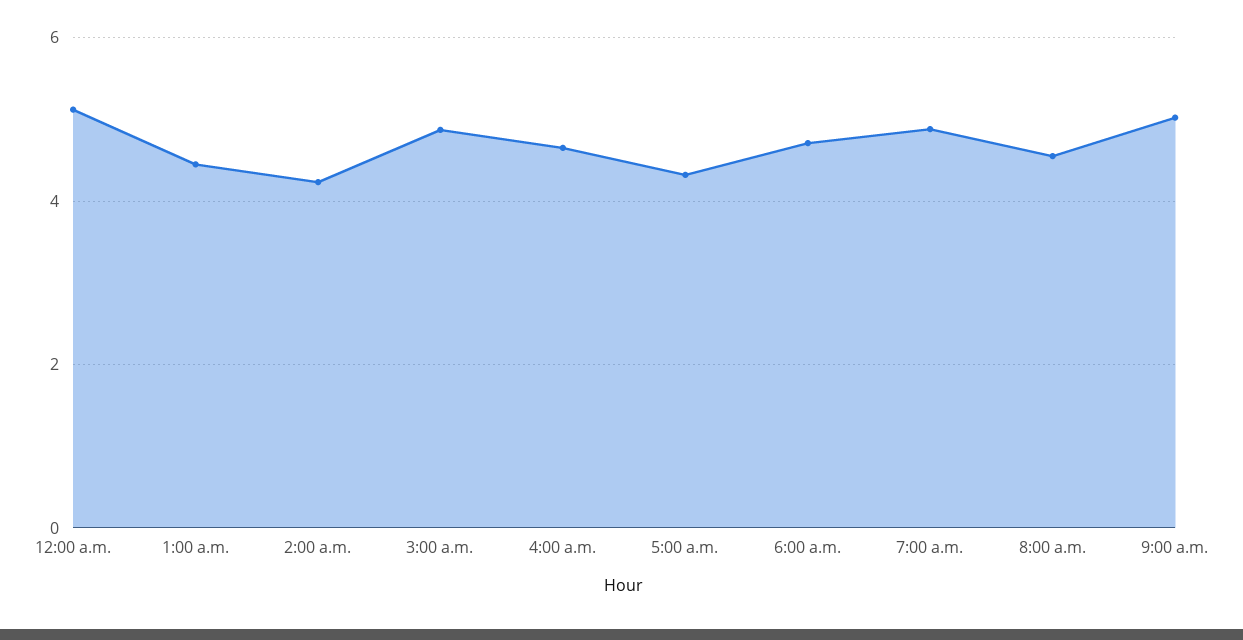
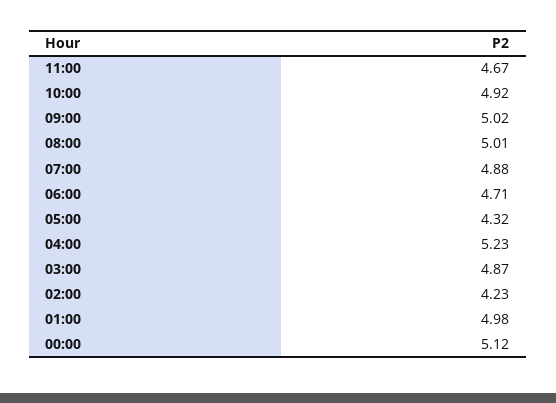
1:00 a.m.: 4.4 -> 4.98
4:00 a.m.: 4.6 -> 5.23
8:00 a.m.: 4.6 -> 5.01
11:00: none -> 4.67
10:00: none -> 4.92

